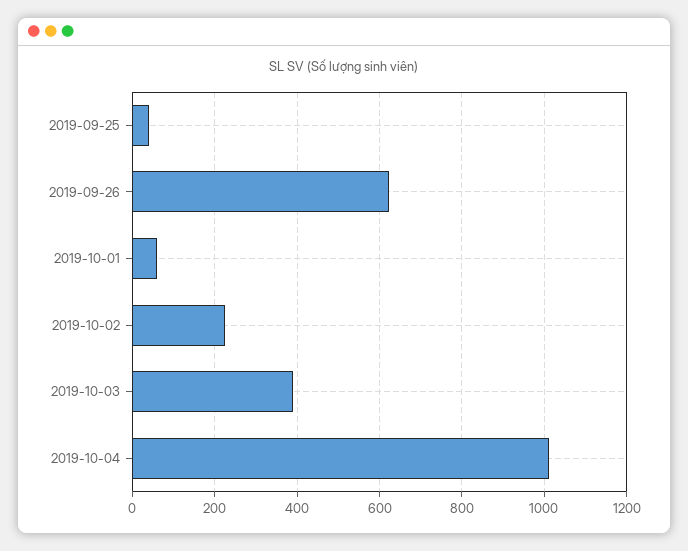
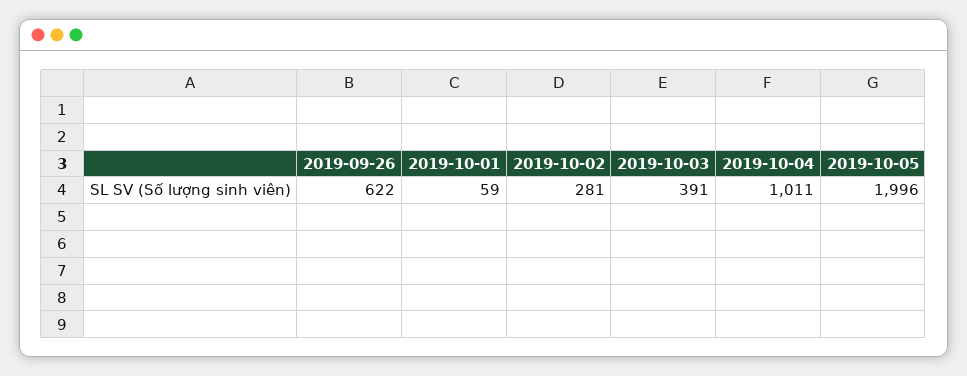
2019-09-25: 40 -> none
2019-10-02: 220 -> 281
2019-10-05: none -> 1996

